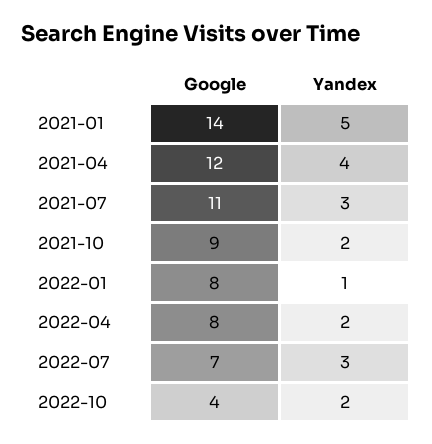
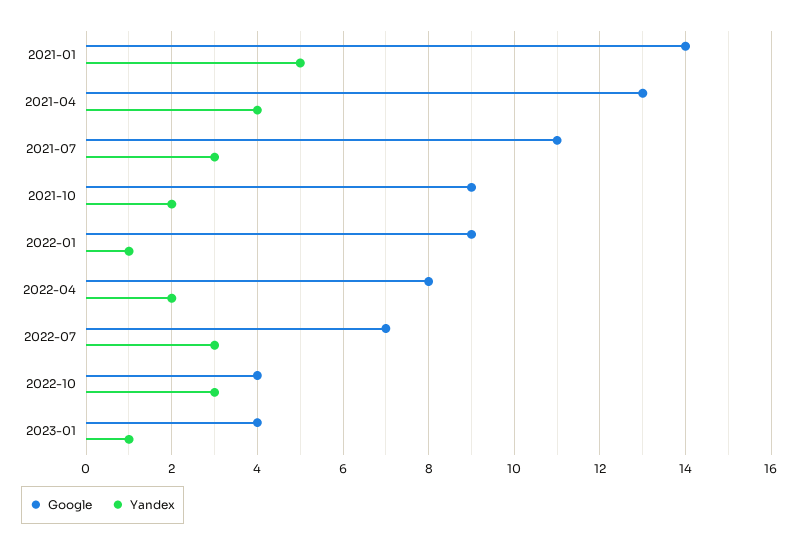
Google, 2021-04: 12 -> 13
Google, 2022-01: 8 -> 9
Yandex, 2022-10: 2 -> 3
Google, 2023-01: none -> 4
Yandex, 2023-01: none -> 1

